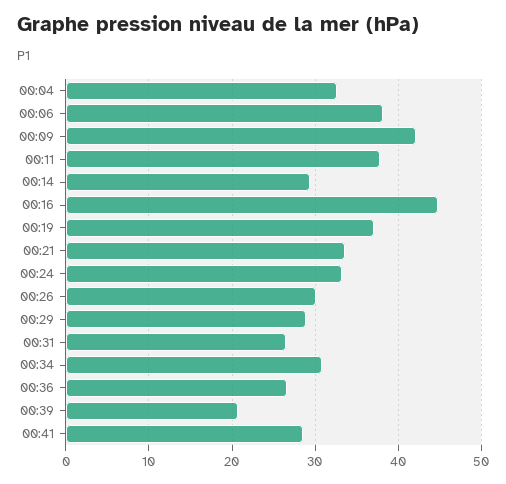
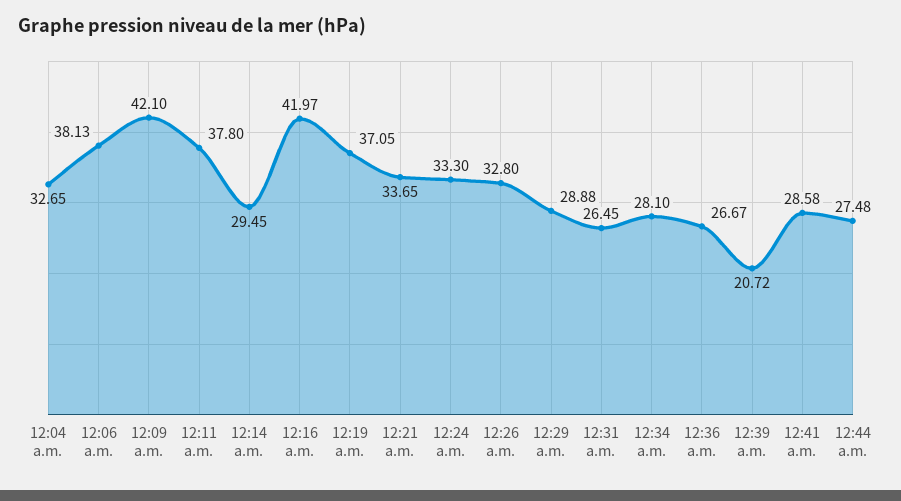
00:16: 45 -> 41.97
00:26: 30 -> 32.8
00:34: 31 -> 28.1
12:44 a.m.: none -> 27.48

